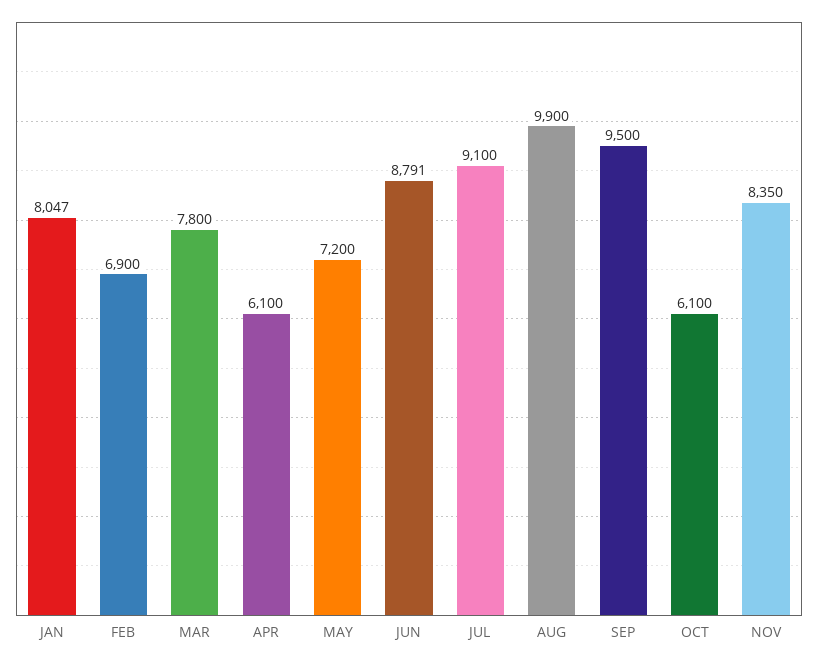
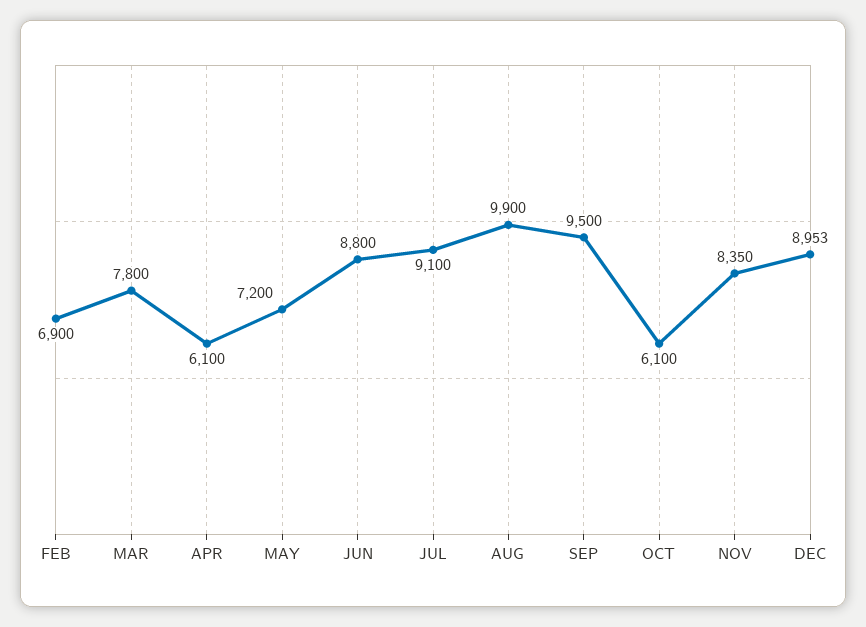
JAN: 8047 -> none
JUN: 8791 -> 8800
DEC: none -> 8953

